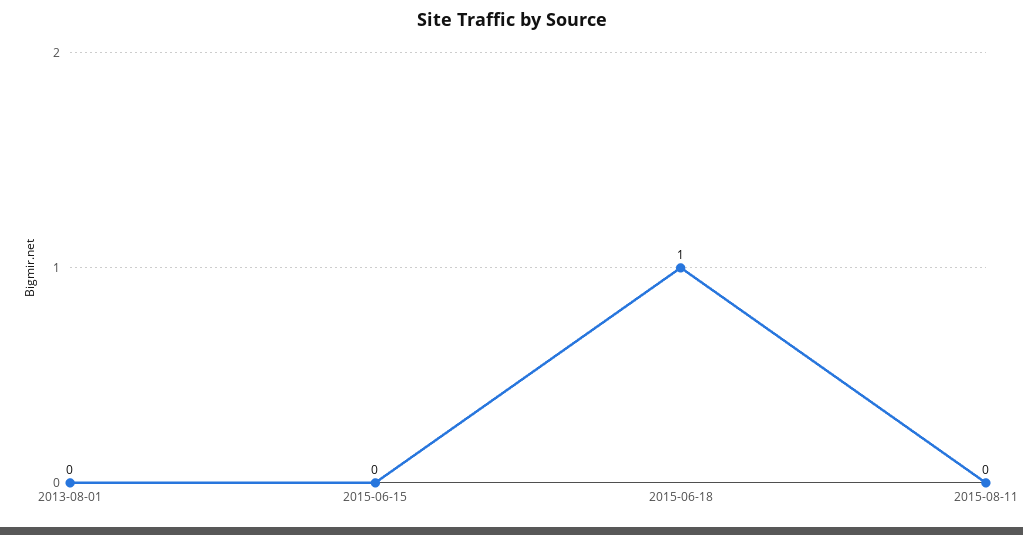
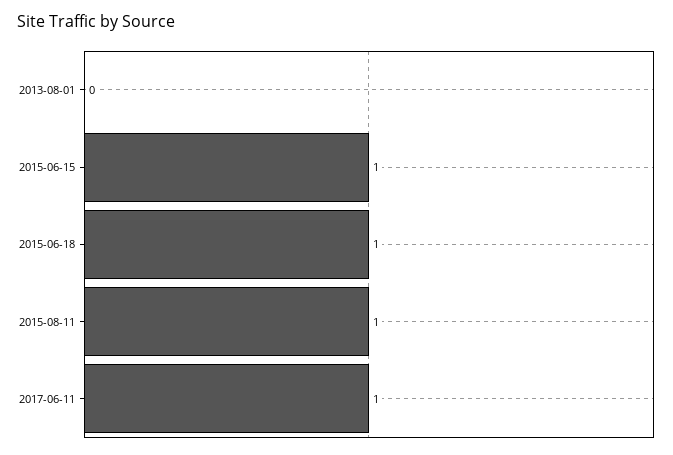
2015-06-15: 0 -> 1
2015-08-11: 0 -> 1
2017-06-11: none -> 1

